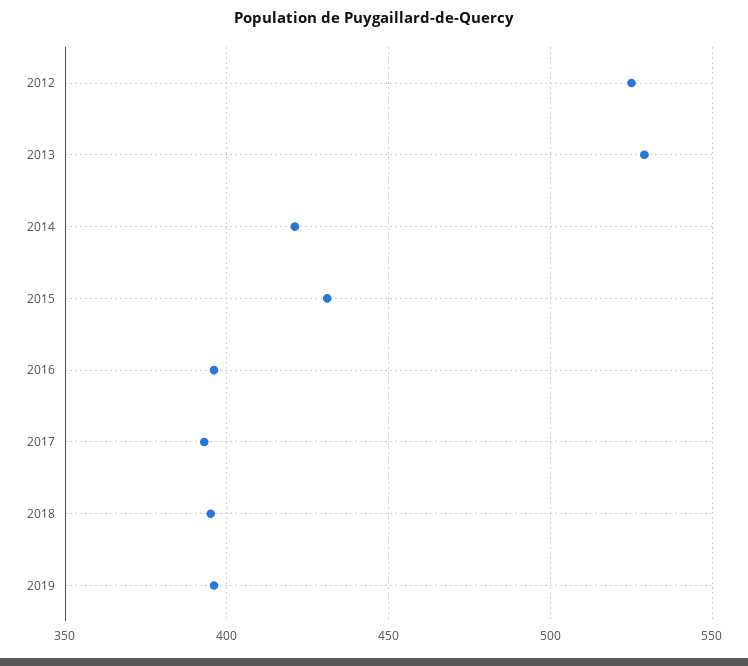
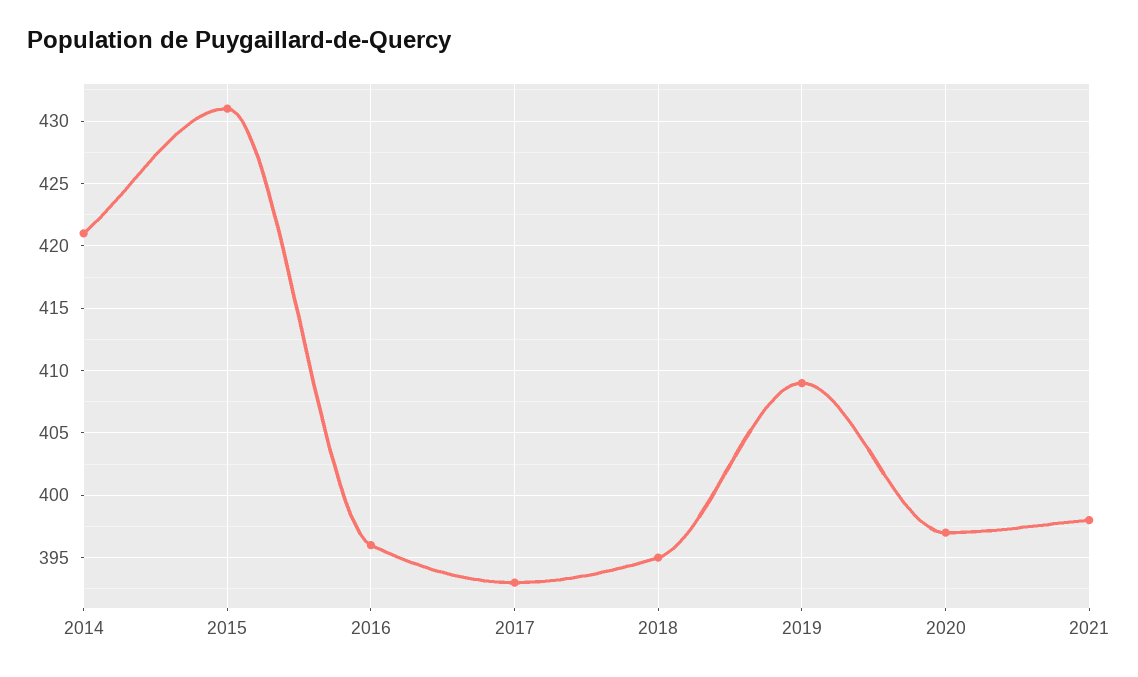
2012: 525 -> none
2013: 530 -> none
2019: 395 -> 409
2020: none -> 397
2021: none -> 398

